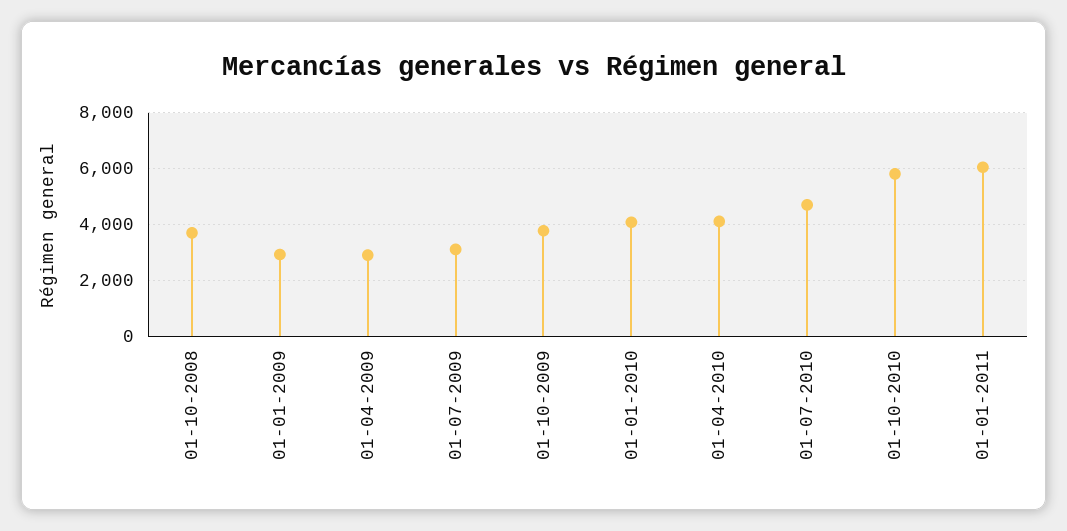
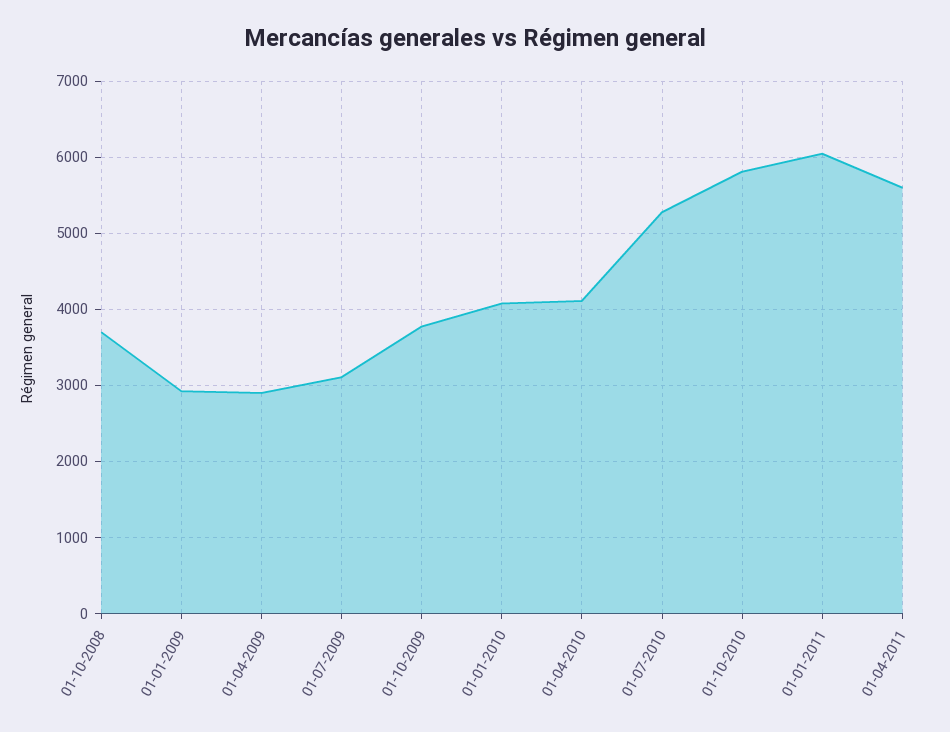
01-07-2010: 4750 -> 5300
01-04-2011: none -> 5600

